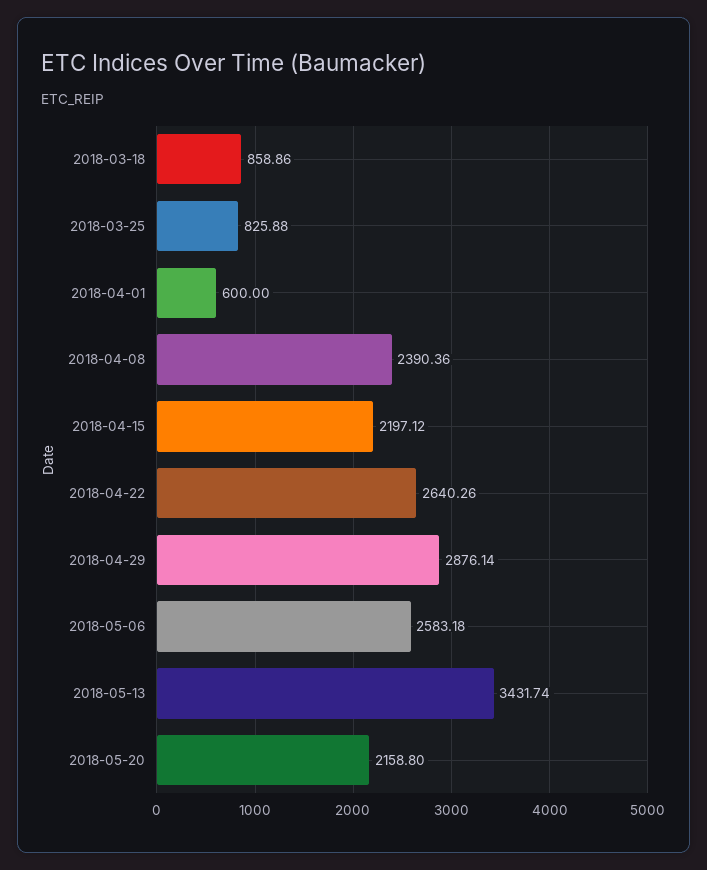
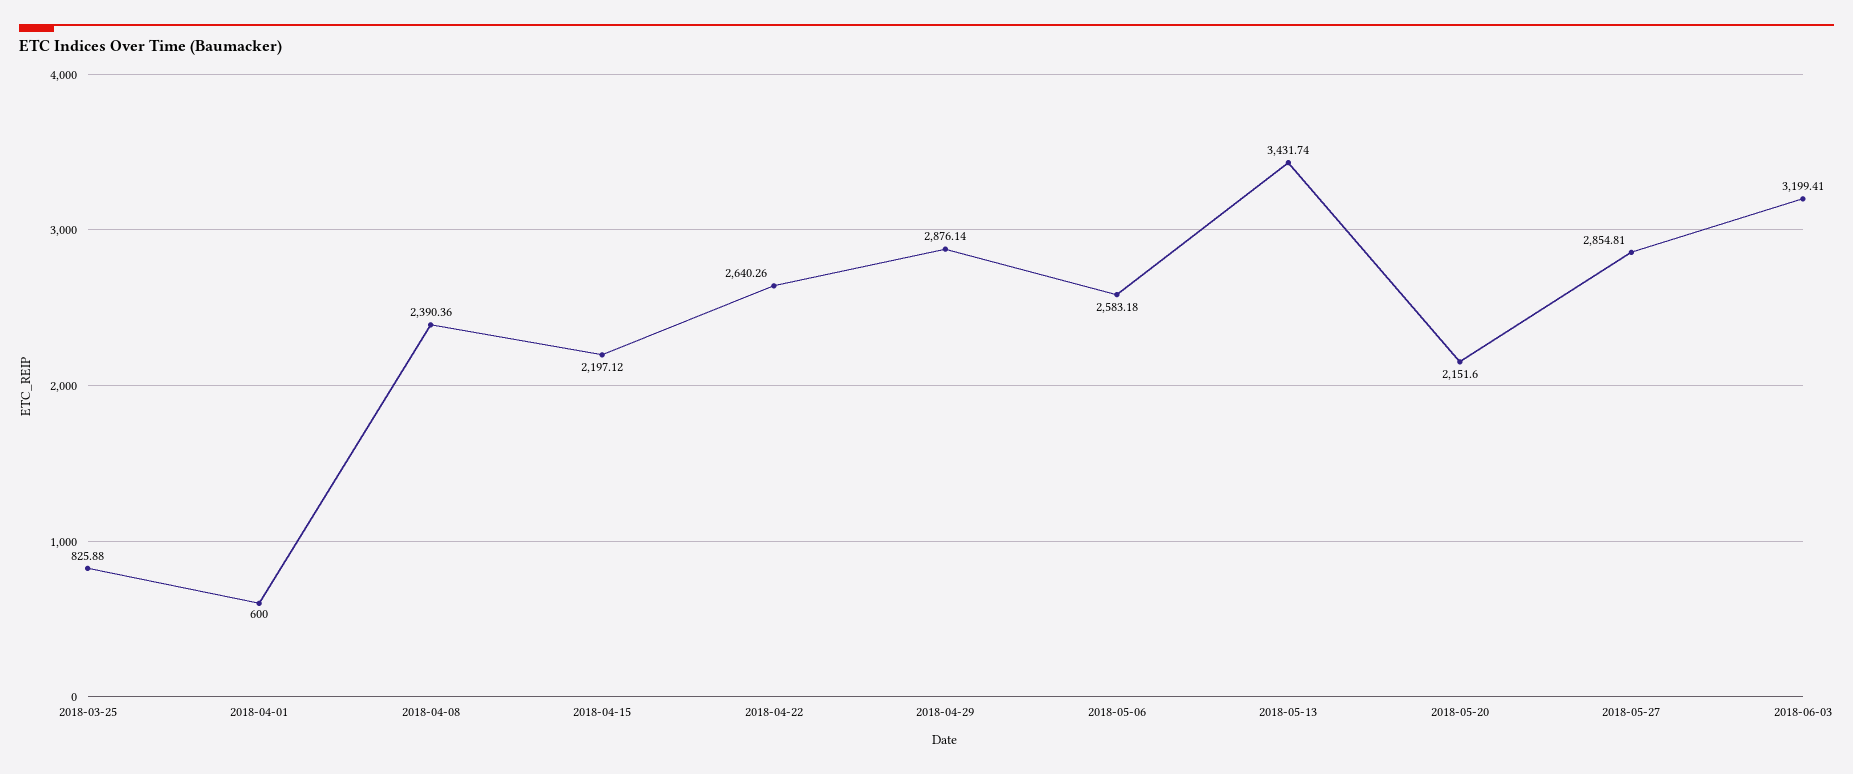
2018-03-18: 858.86 -> none
2018-05-20: 2158.8 -> 2151.6
2018-05-27: none -> 2854.81
2018-06-03: none -> 3199.41

